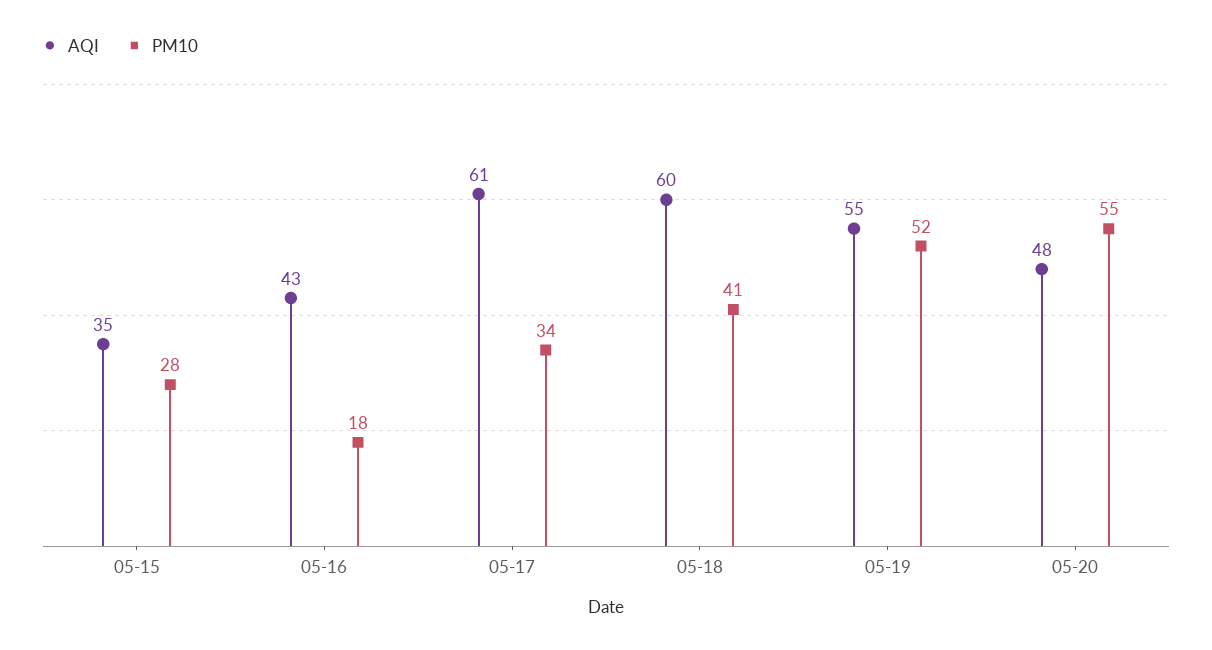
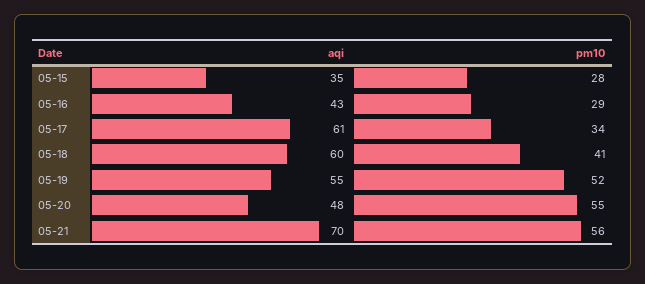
PM10, 05-16: 18 -> 29
AQI, 05-21: none -> 70
PM10, 05-21: none -> 56

